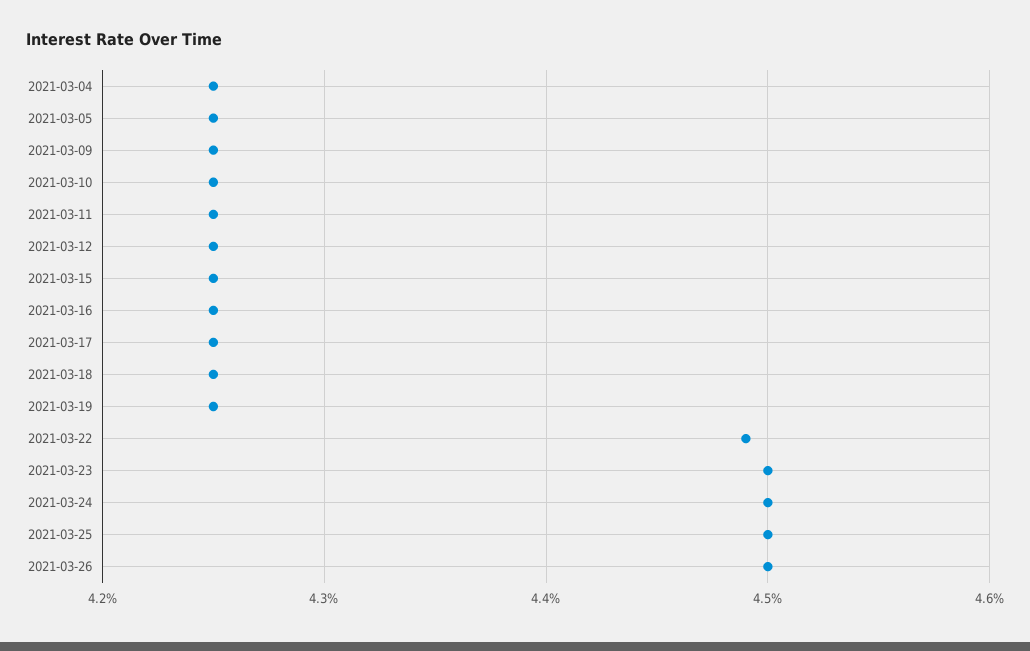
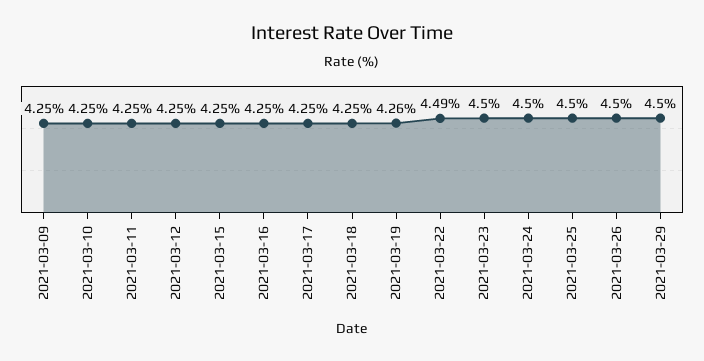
2021-03-04: 4.25 -> none
2021-03-05: 4.25 -> none
2021-03-19: 4.25 -> 4.26
2021-03-29: none -> 4.5

